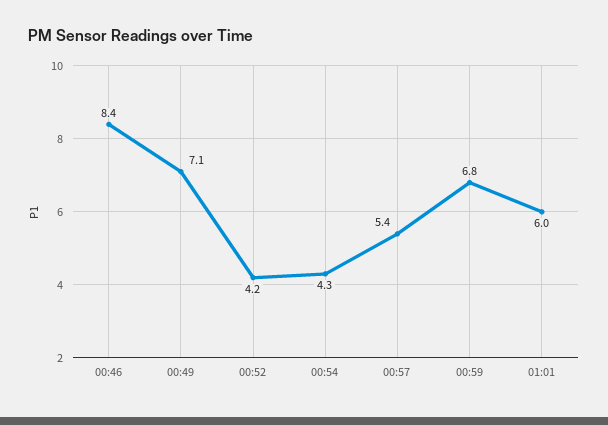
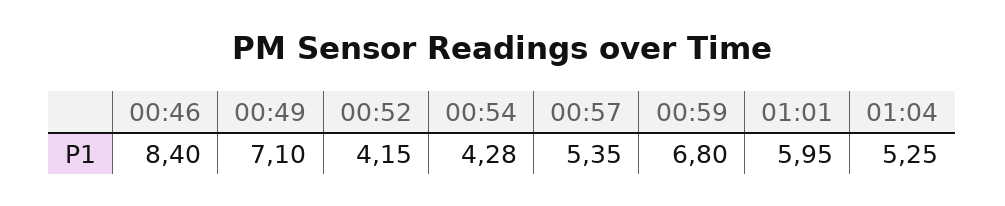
01:04: none -> 5.25

